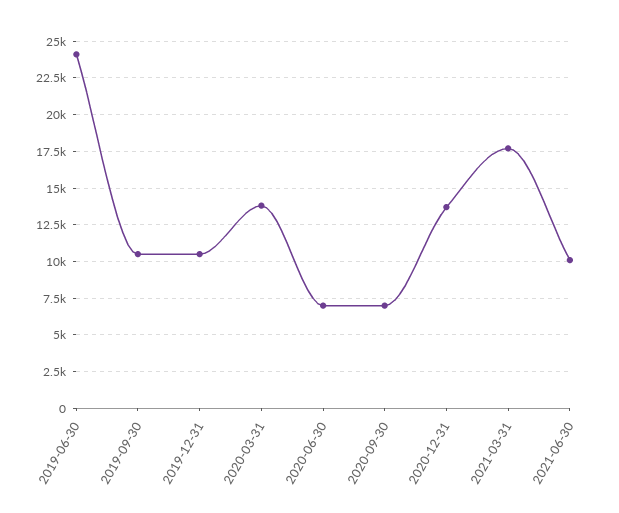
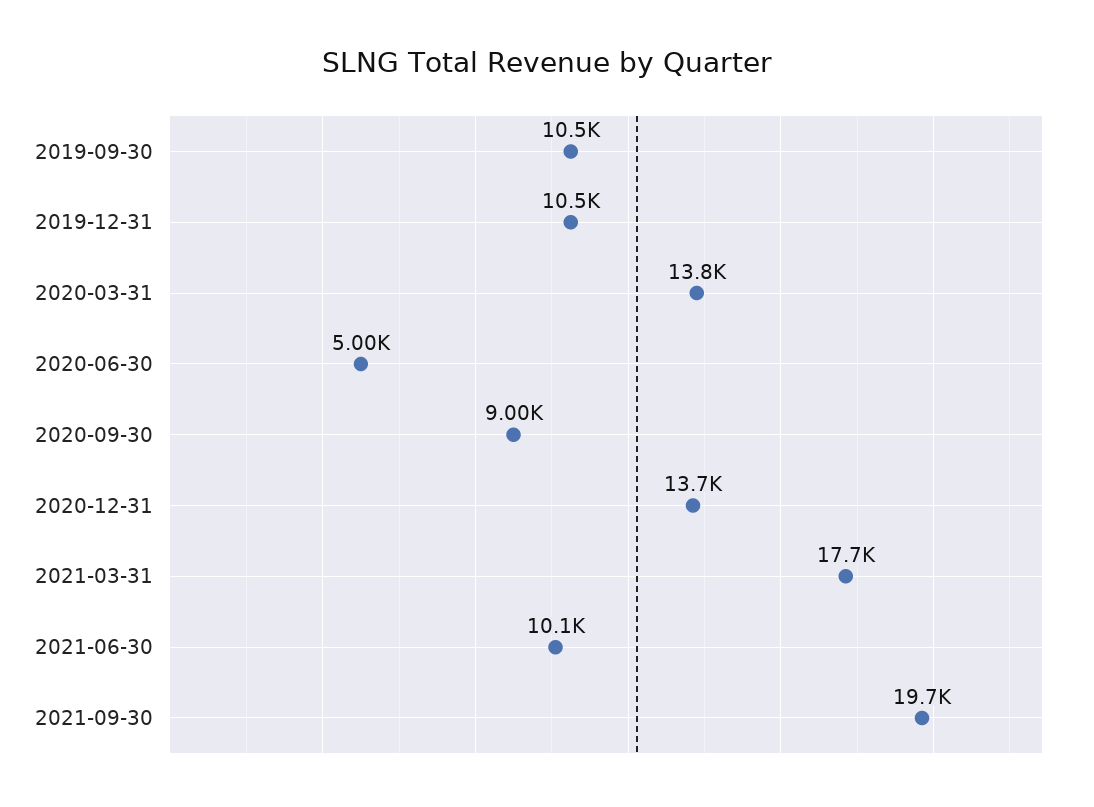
2019-06-30: 24000 -> none
2020-06-30: 7000 -> 5000
2020-09-30: 7000 -> 9000
2021-09-30: none -> 19700

